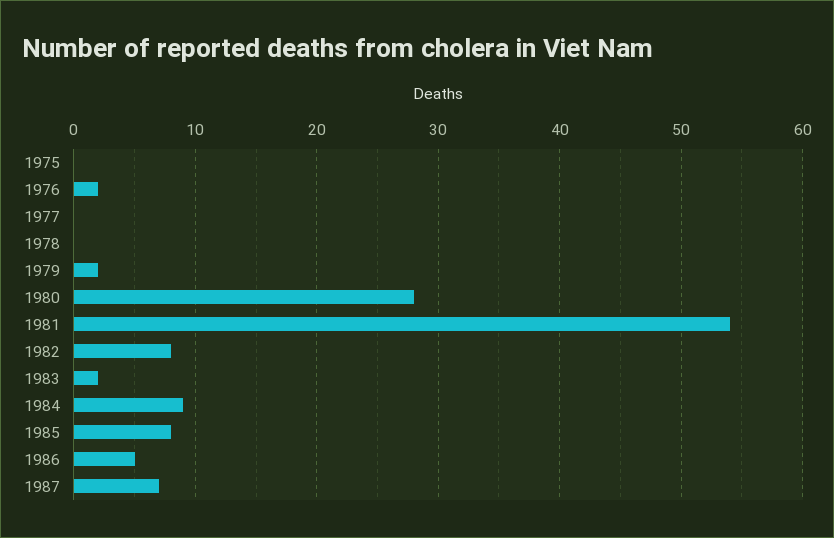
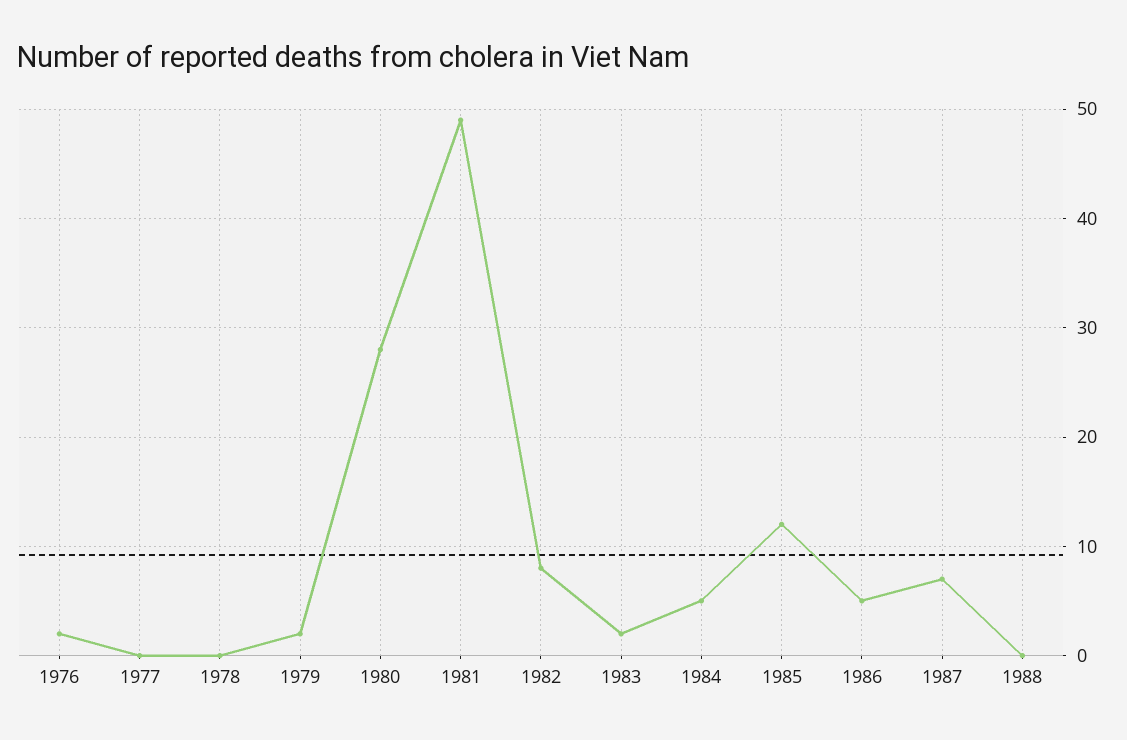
1975: 0 -> none
1981: 54 -> 49
1984: 9 -> 5
1985: 8 -> 12
1988: none -> 0

